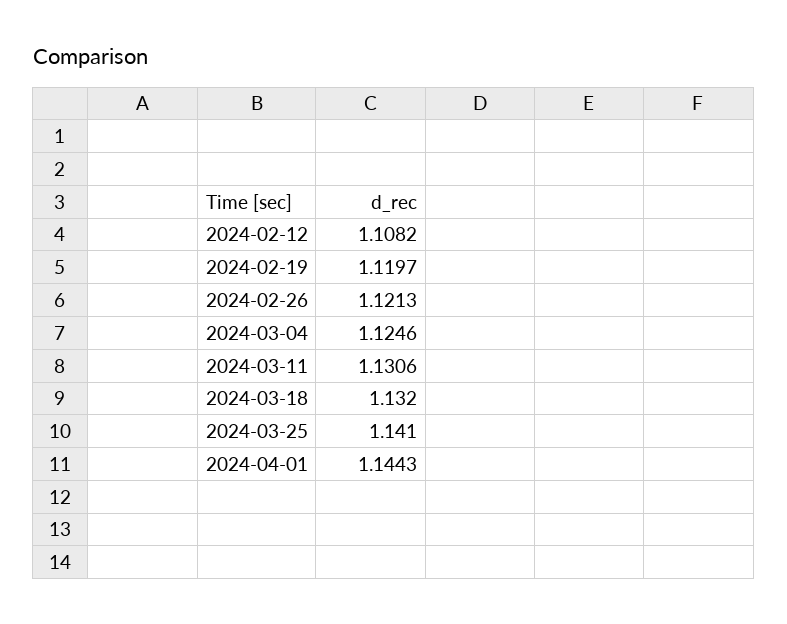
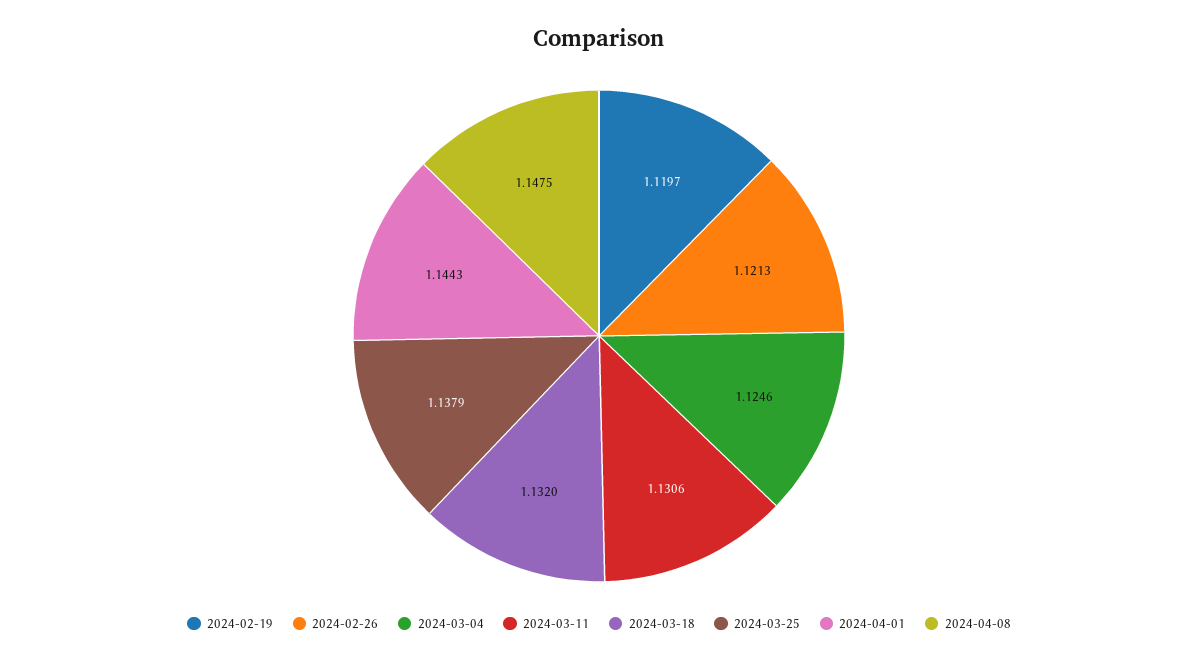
2024-02-12: 1.1082 -> none
2024-03-25: 1.141 -> 1.1379
2024-04-08: none -> 1.1475

